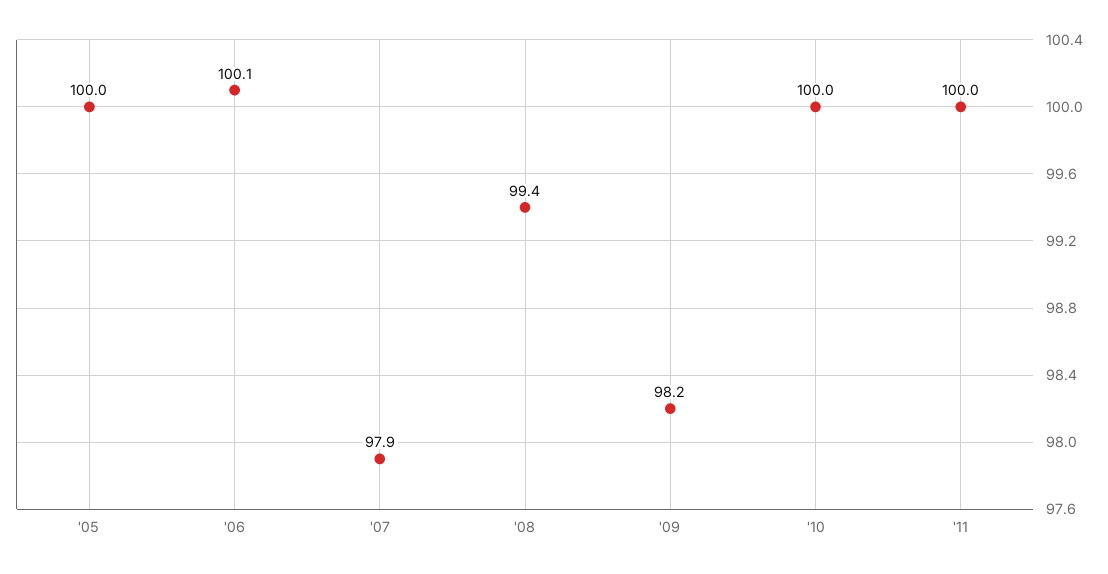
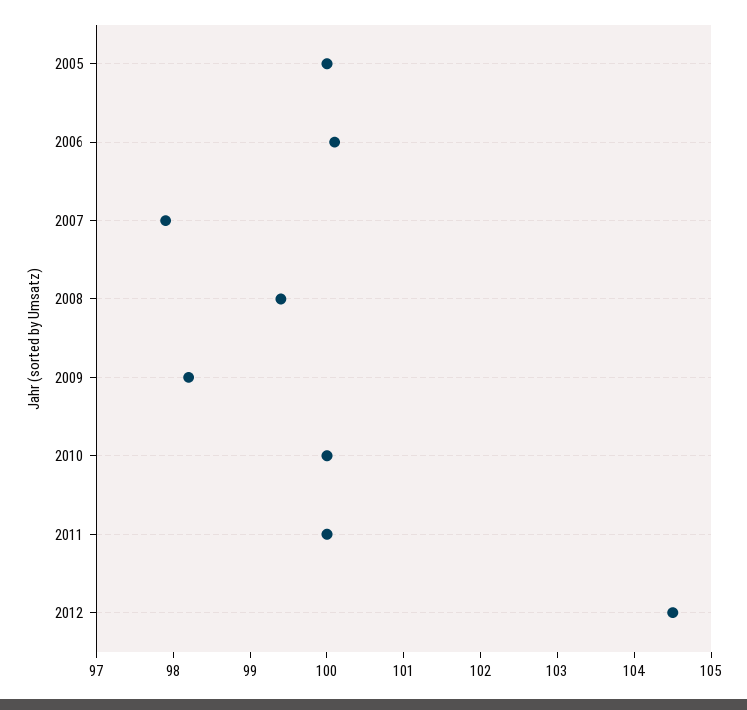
2012: none -> 104.5

